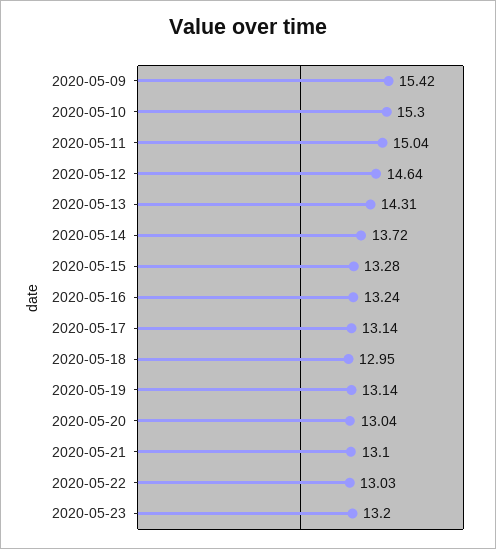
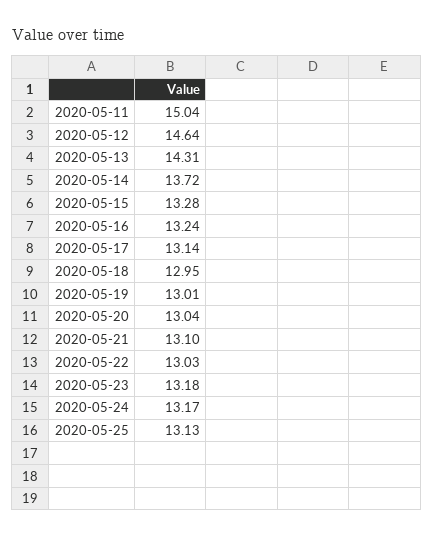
2020-05-09: 15.42 -> none
2020-05-10: 15.3 -> none
2020-05-19: 13.14 -> 13.01
2020-05-23: 13.2 -> 13.18
2020-05-24: none -> 13.17
2020-05-25: none -> 13.13

